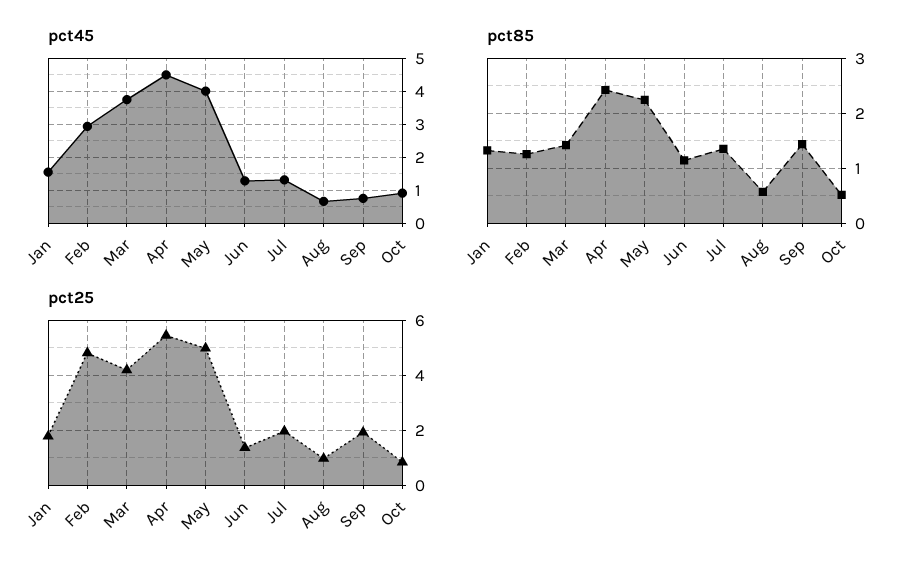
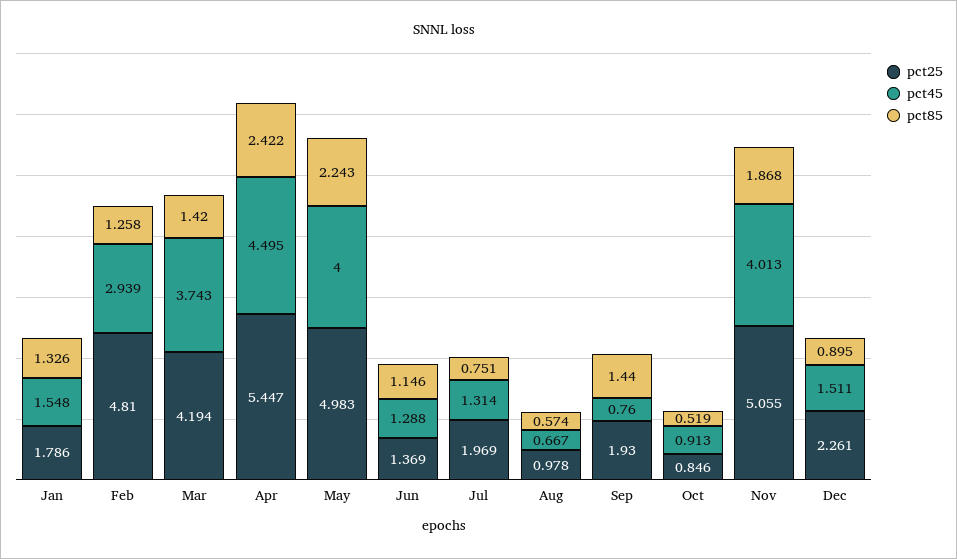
pct85, Jul: 1.4 -> 0.751
pct25, Nov: none -> 5.055
pct45, Nov: none -> 4.013
pct85, Nov: none -> 1.868
pct25, Dec: none -> 2.261
pct45, Dec: none -> 1.511
pct85, Dec: none -> 0.895

